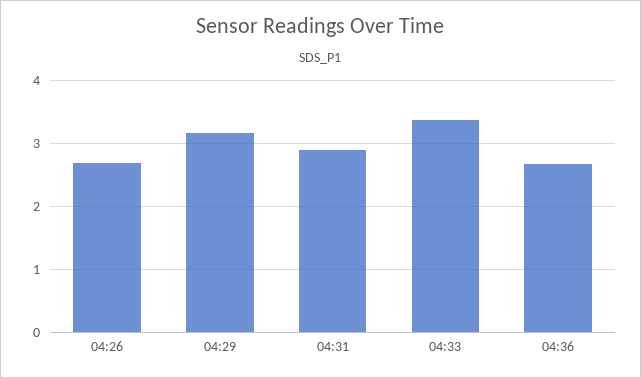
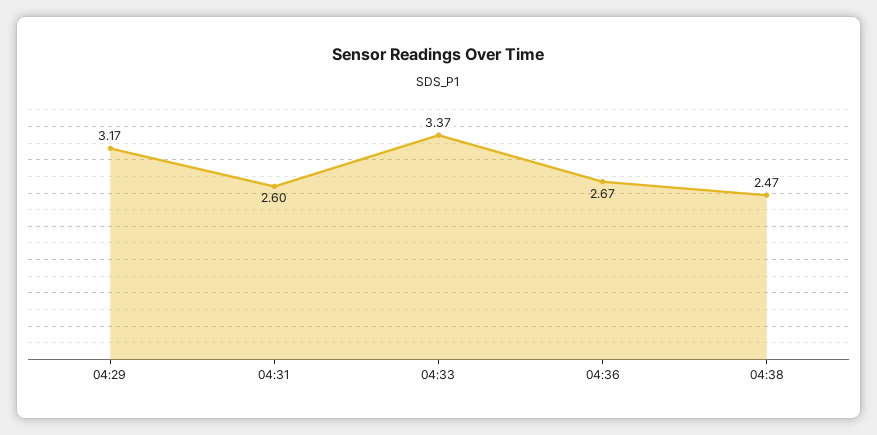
04:26: 2.7 -> none
04:31: 2.9 -> 2.6
04:38: none -> 2.47

